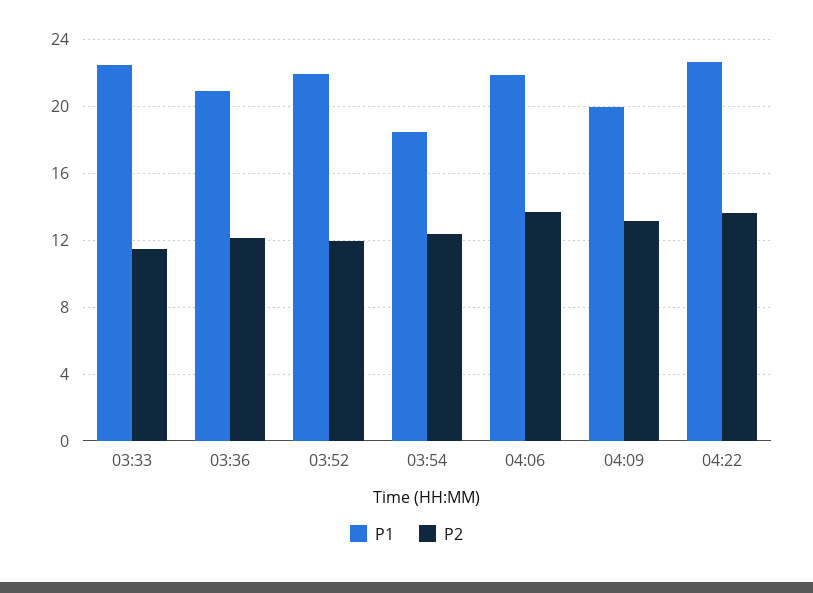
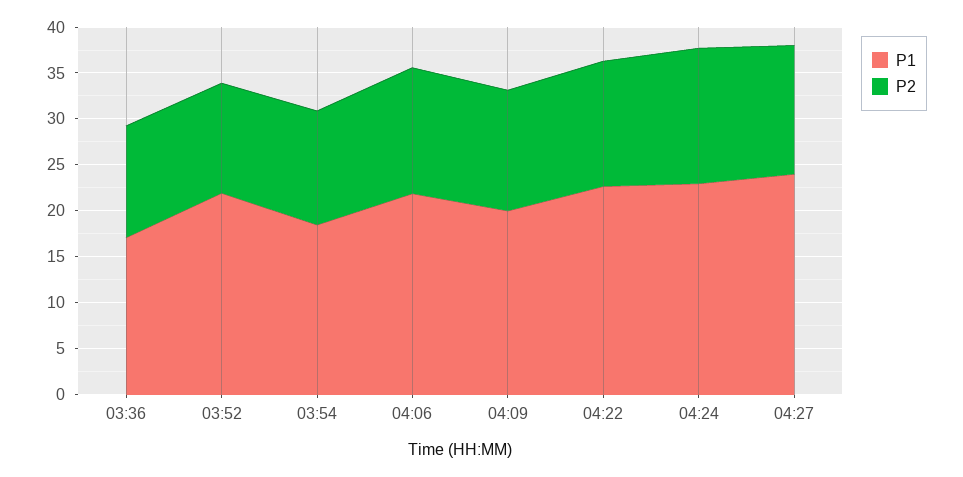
P1, 03:33: 22.5 -> none
P2, 03:33: 11.5 -> none
P1, 03:36: 21 -> 17
P1, 04:24: none -> 23
P2, 04:24: none -> 15
P1, 04:27: none -> 24
P2, 04:27: none -> 14

